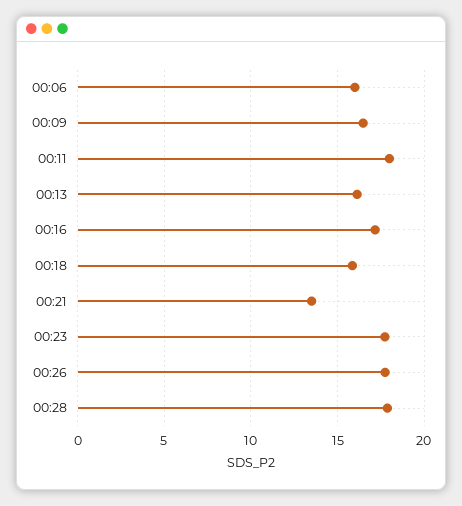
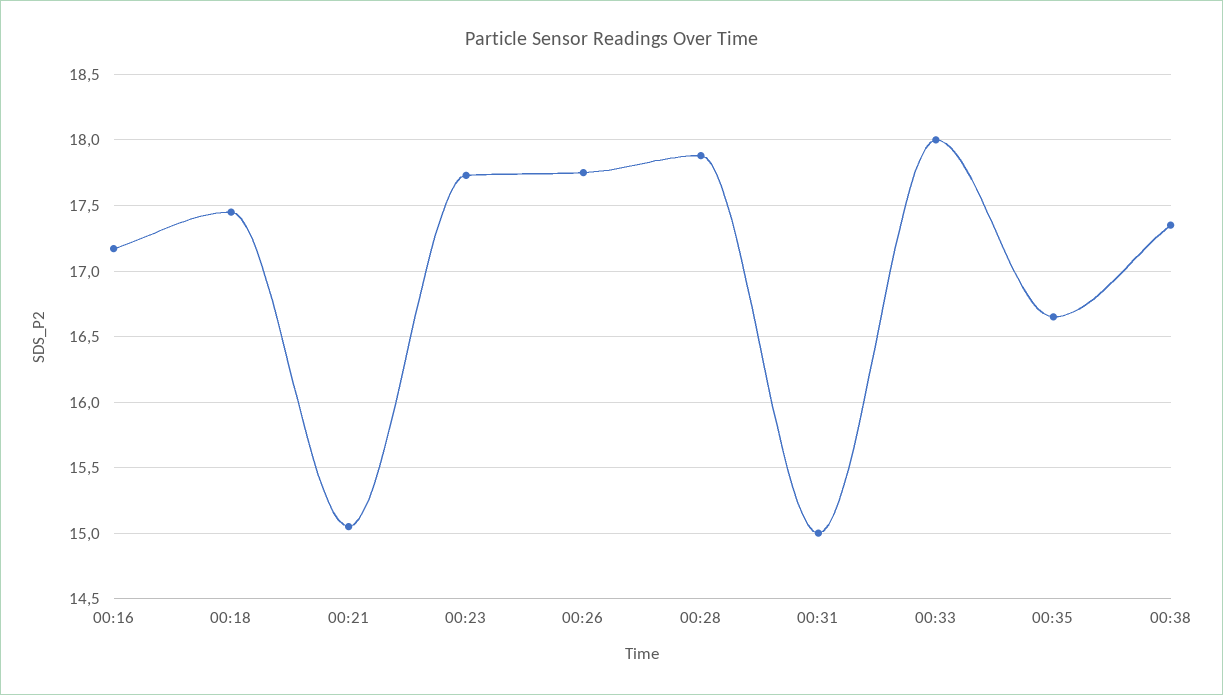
00:06: 16 -> none
00:09: 16.5 -> none
00:11: 18 -> none
00:13: 16 -> none
00:18: 16 -> 17.45
00:21: 13.5 -> 15.05
00:31: none -> 15
00:33: none -> 18
00:35: none -> 16.65
00:38: none -> 17.35

